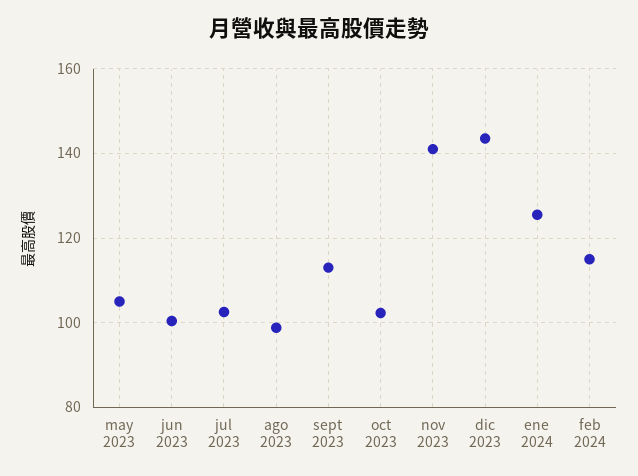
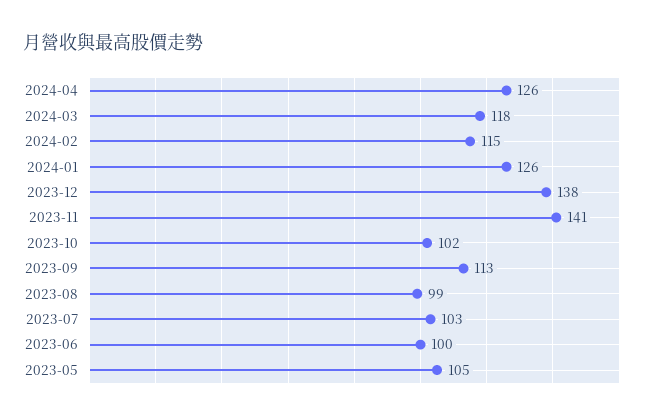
dic 2023: 144 -> 138
2024-04: none -> 126
2024-03: none -> 118

